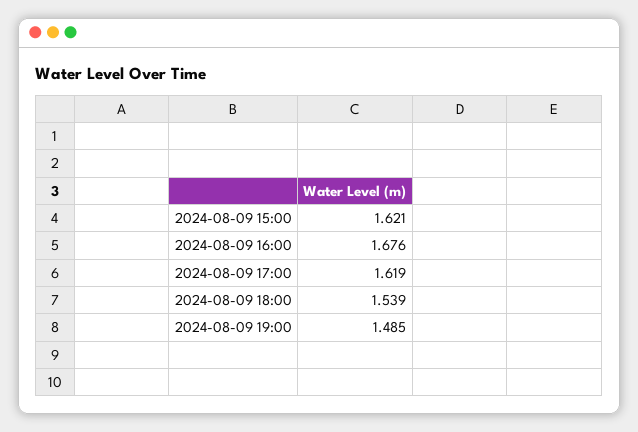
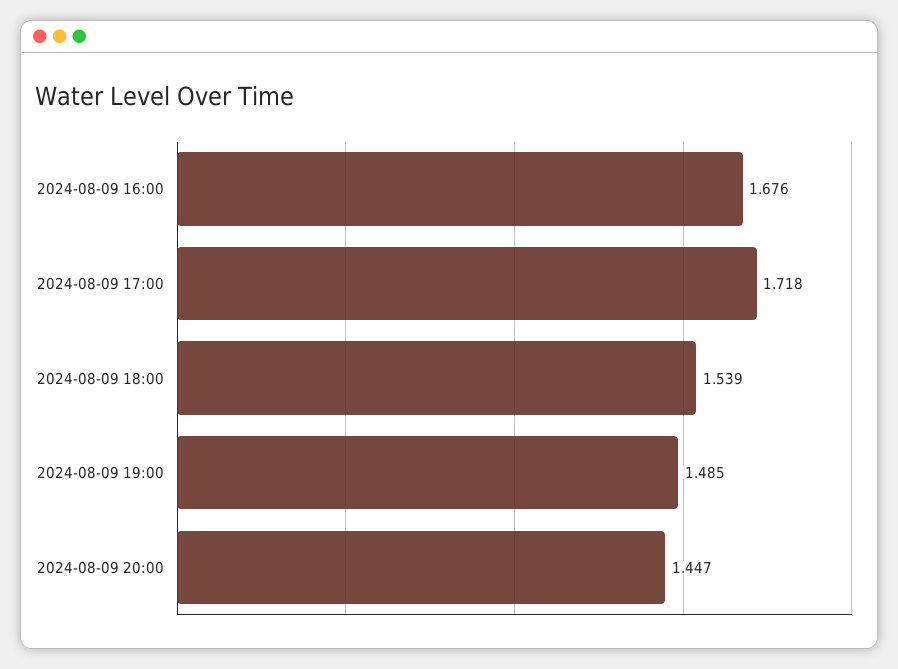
2024-08-09 15:00: 1.621 -> none
2024-08-09 17:00: 1.619 -> 1.718
2024-08-09 20:00: none -> 1.447

